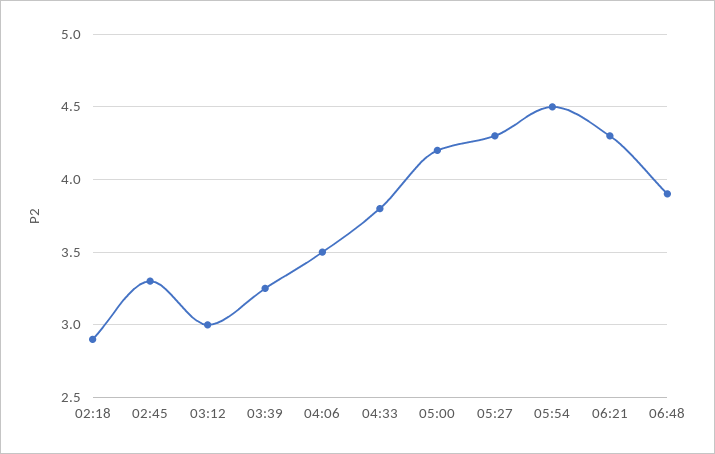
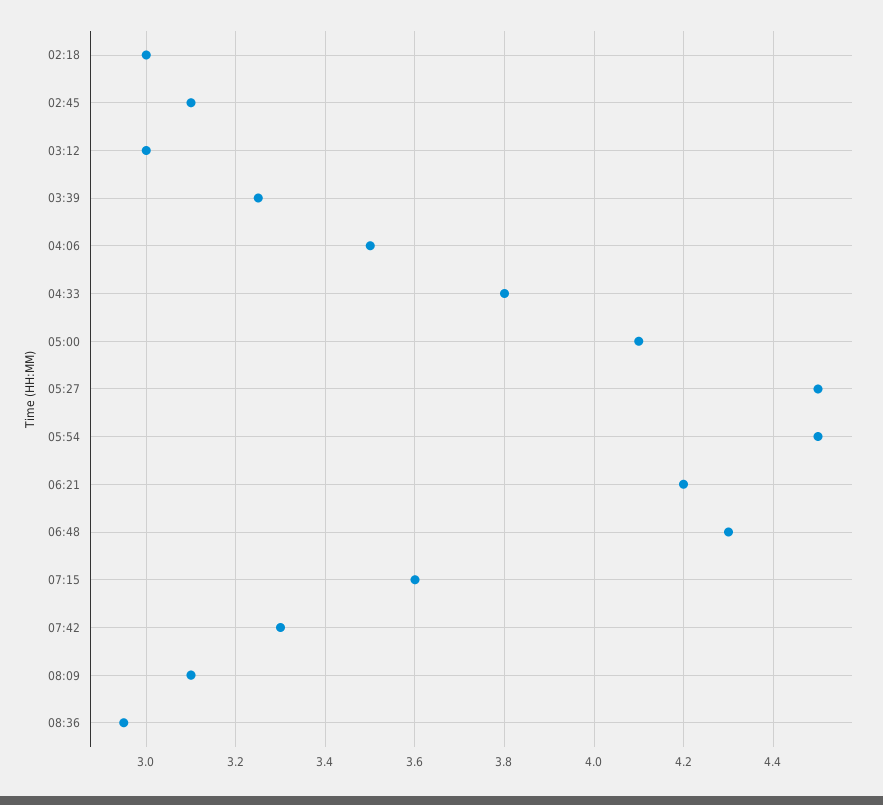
02:18: 2.9 -> 3
02:45: 3.3 -> 3.1
05:00: 4.2 -> 4.1
05:27: 4.3 -> 4.5
06:21: 4.3 -> 4.2
06:48: 3.9 -> 4.3
07:15: none -> 3.6
07:42: none -> 3.3
08:09: none -> 3.1
08:36: none -> 2.95

